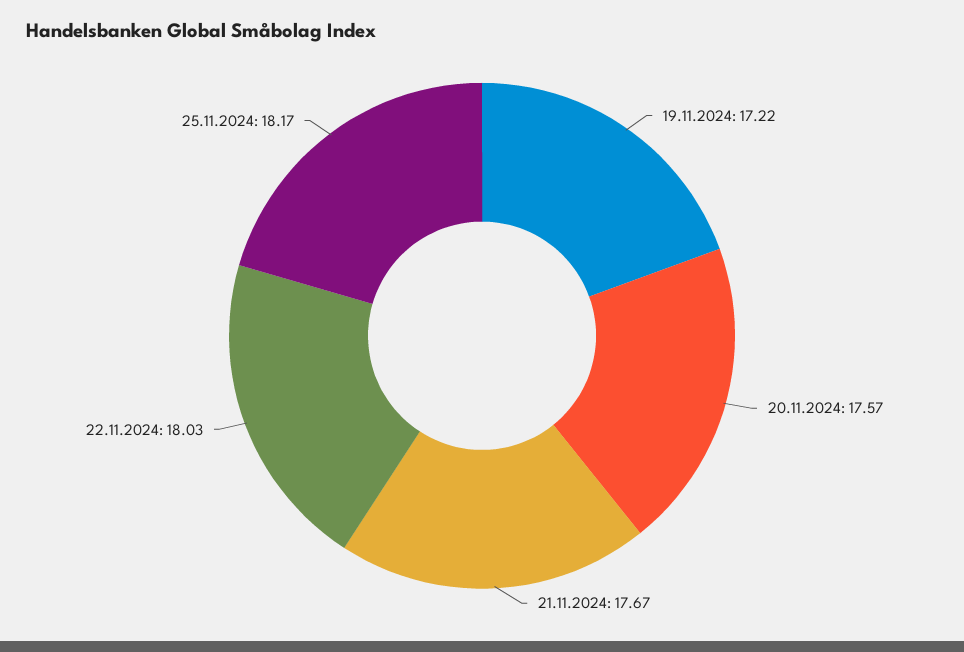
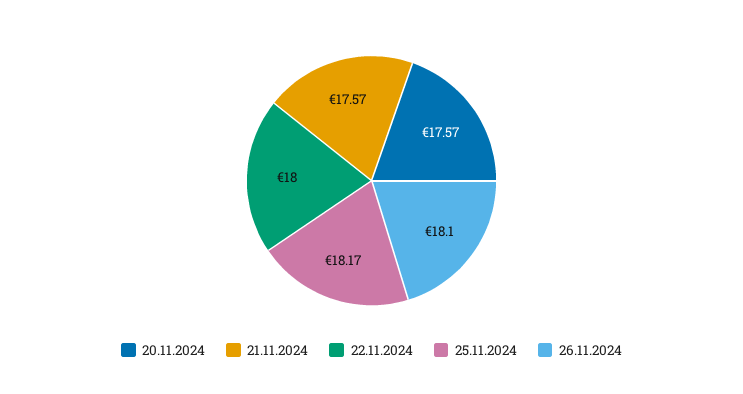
19.11.2024: 17.22 -> none
21.11.2024: 17.67 -> 17.57
22.11.2024: 18.03 -> 18
26.11.2024: none -> 18.1

